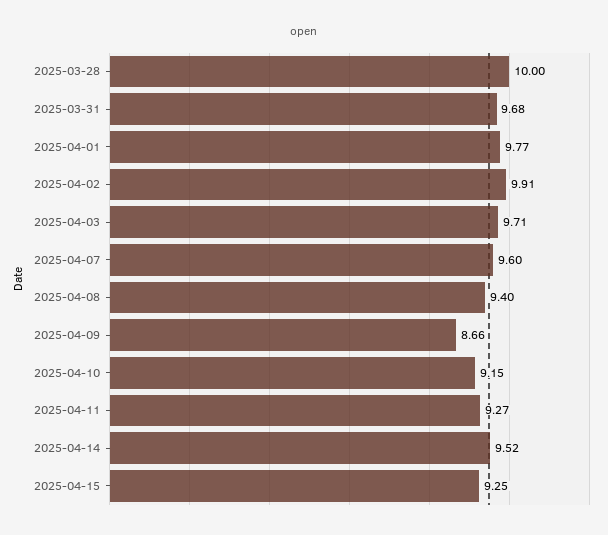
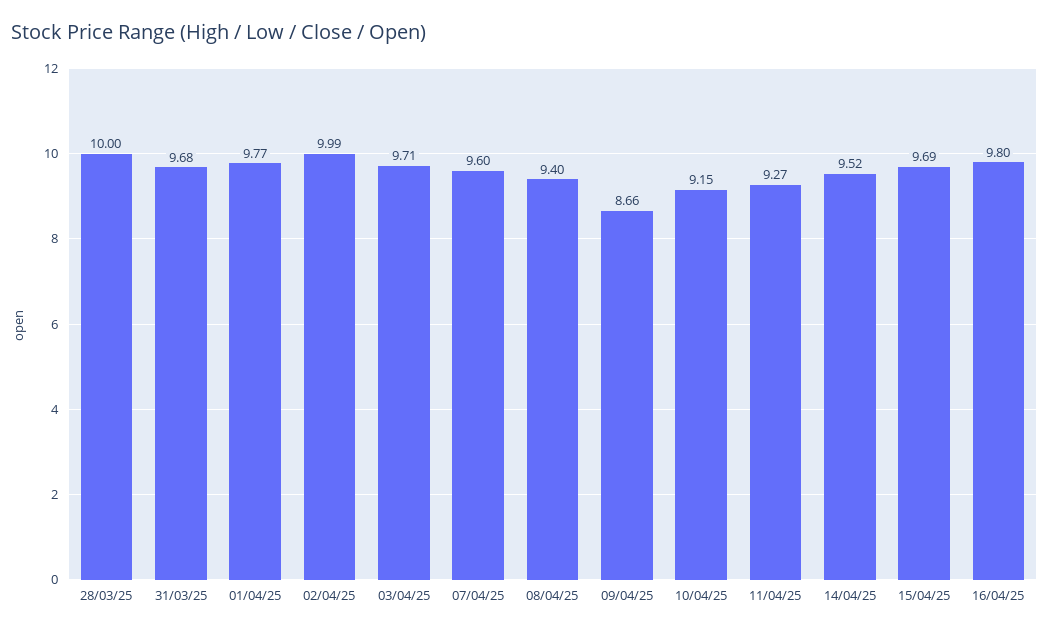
2025-04-02: 9.91 -> 9.99
2025-04-15: 9.25 -> 9.69
16/04/25: none -> 9.8

